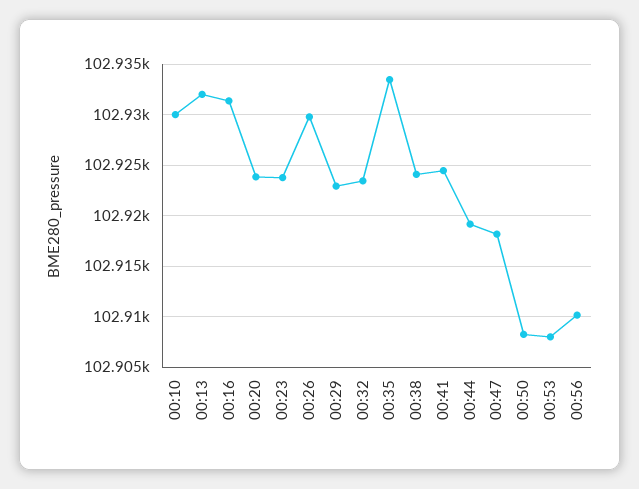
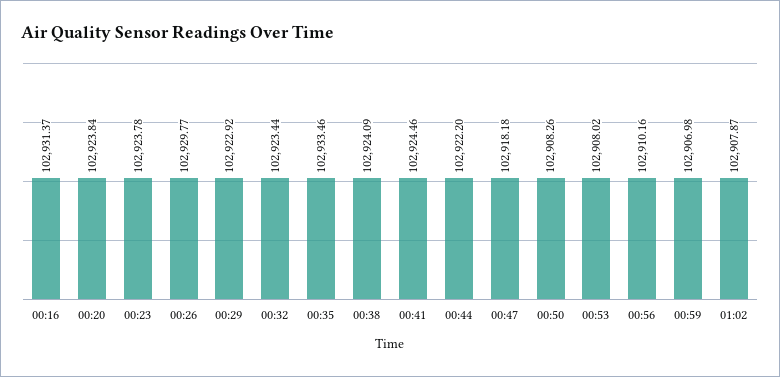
00:10: 102930 -> none
00:13: 102932 -> none
00:44: 102919 -> 102922.2
00:59: none -> 102906.98
01:02: none -> 102907.87

